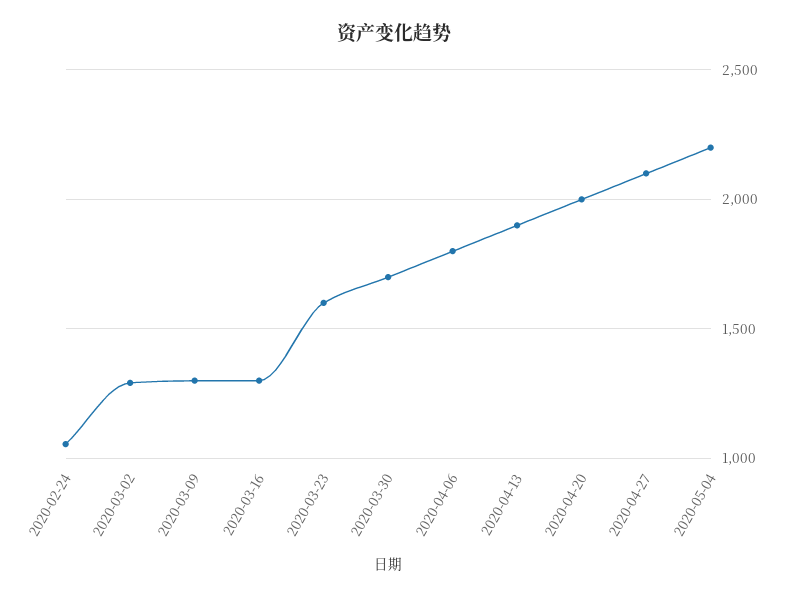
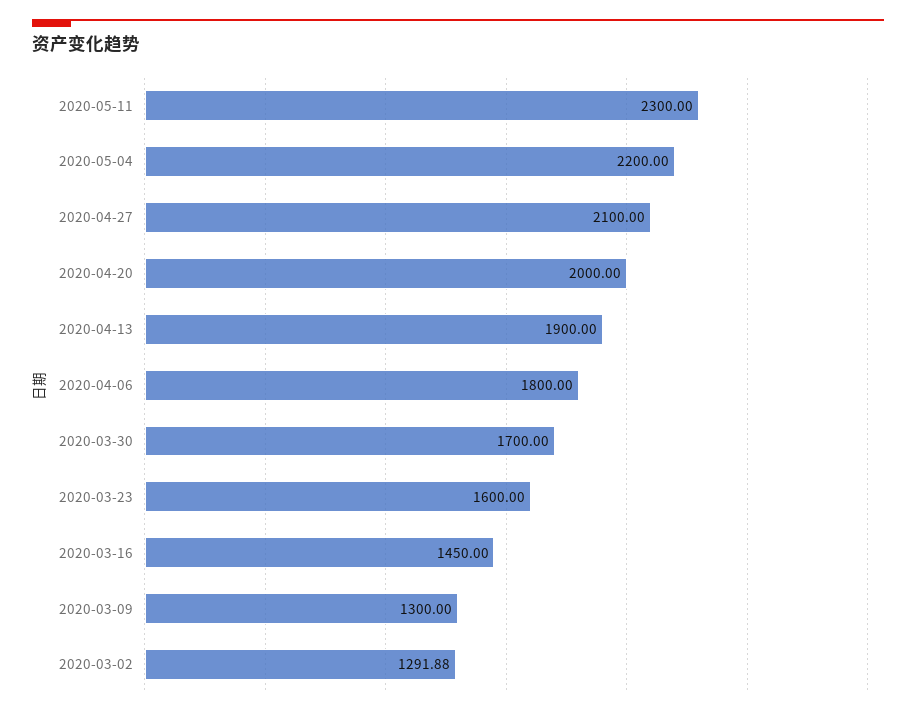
2020-02-24: 1050 -> none
2020-03-16: 1300 -> 1450
2020-05-11: none -> 2300

